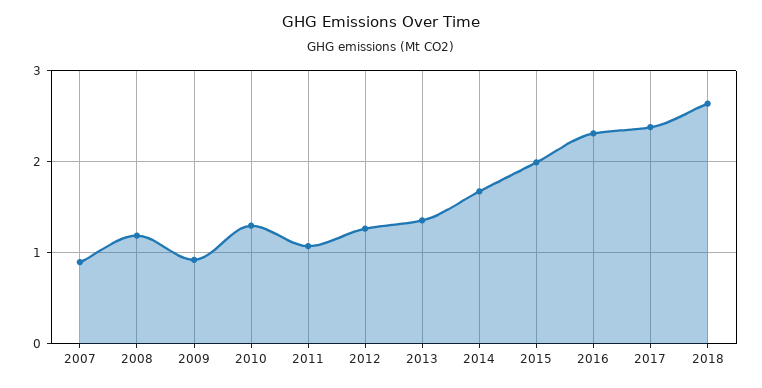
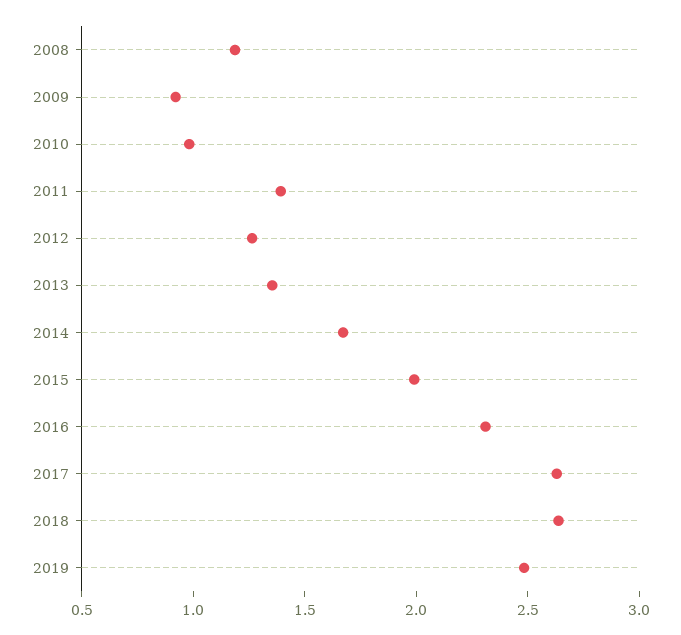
2007: 0.9 -> none
2010: 1.3 -> 1
2011: 1.1 -> 1.4
2017: 2.4 -> 2.6
2019: none -> 2.5

